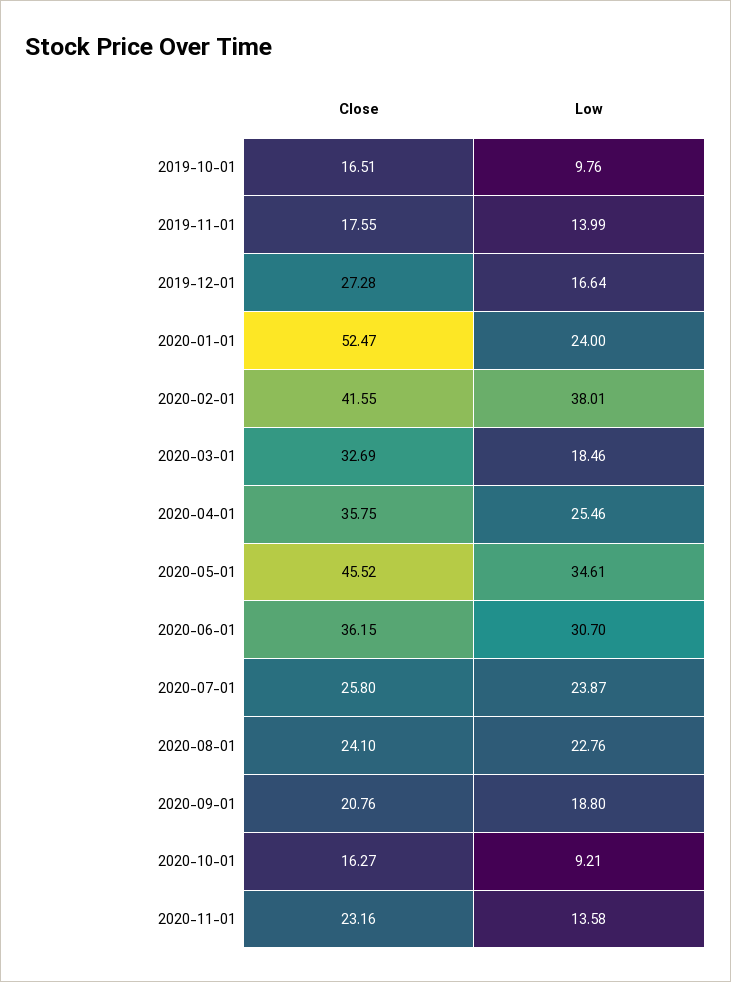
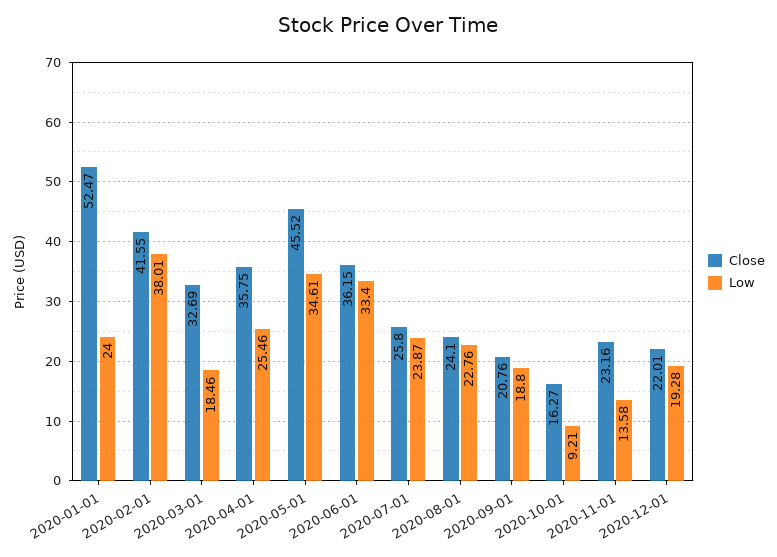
Close, 2019-10-01: 16.51 -> none
Low, 2019-10-01: 9.76 -> none
Close, 2019-11-01: 17.55 -> none
Low, 2019-11-01: 13.99 -> none
Close, 2019-12-01: 27.28 -> none
Low, 2019-12-01: 16.64 -> none
Low, 2020-06-01: 30.7 -> 33.4
Close, 2020-12-01: none -> 22.01
Low, 2020-12-01: none -> 19.28

